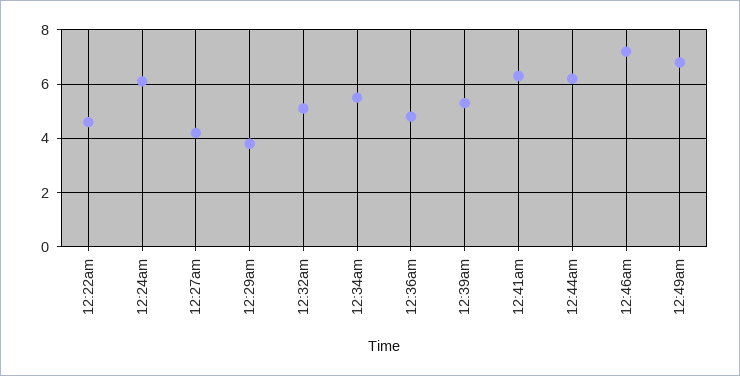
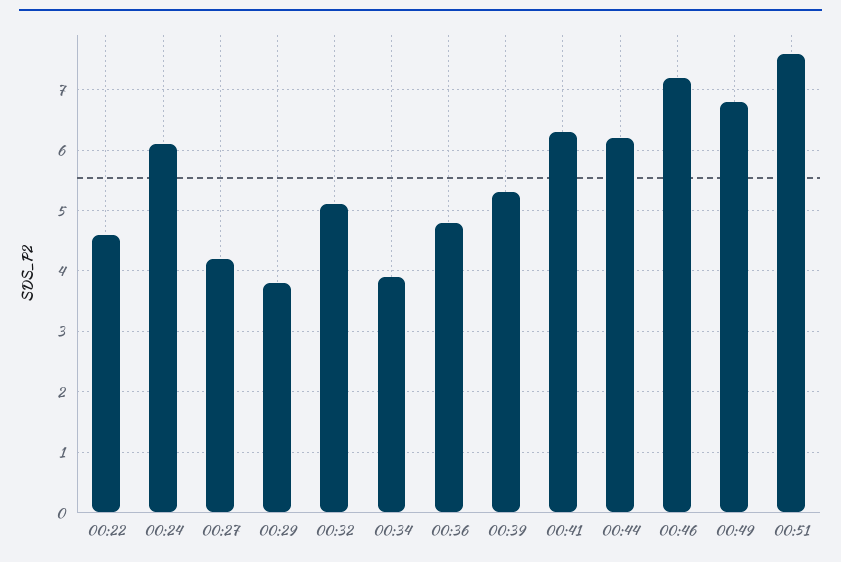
12:34am: 5.5 -> 3.9
00:51: none -> 7.6

